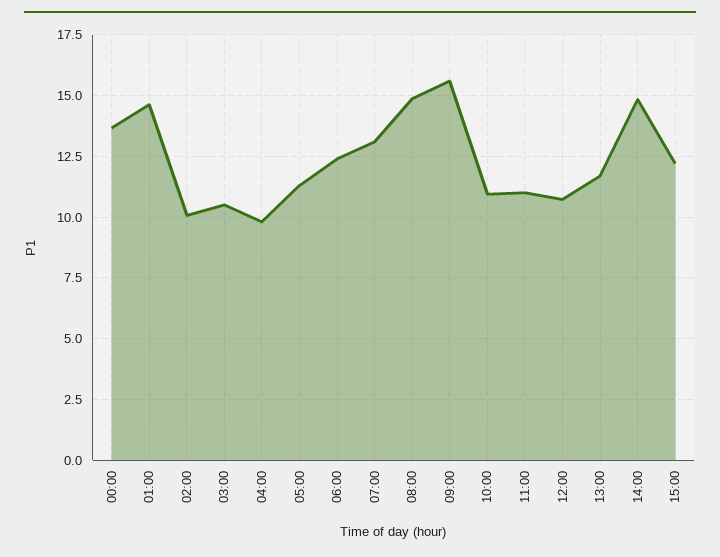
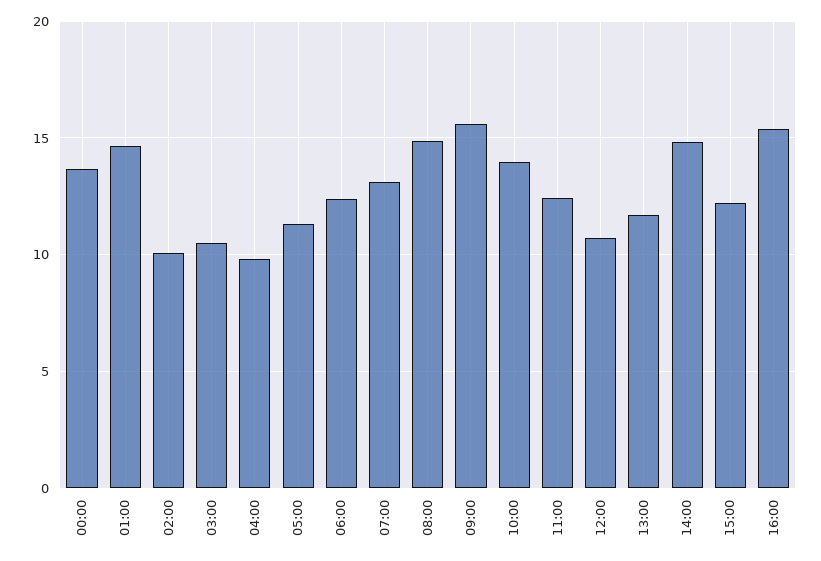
10:00: 11 -> 14
11:00: 11 -> 12.5
16:00: none -> 15.5

